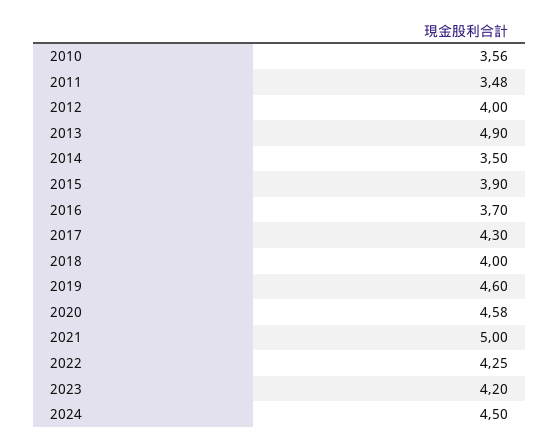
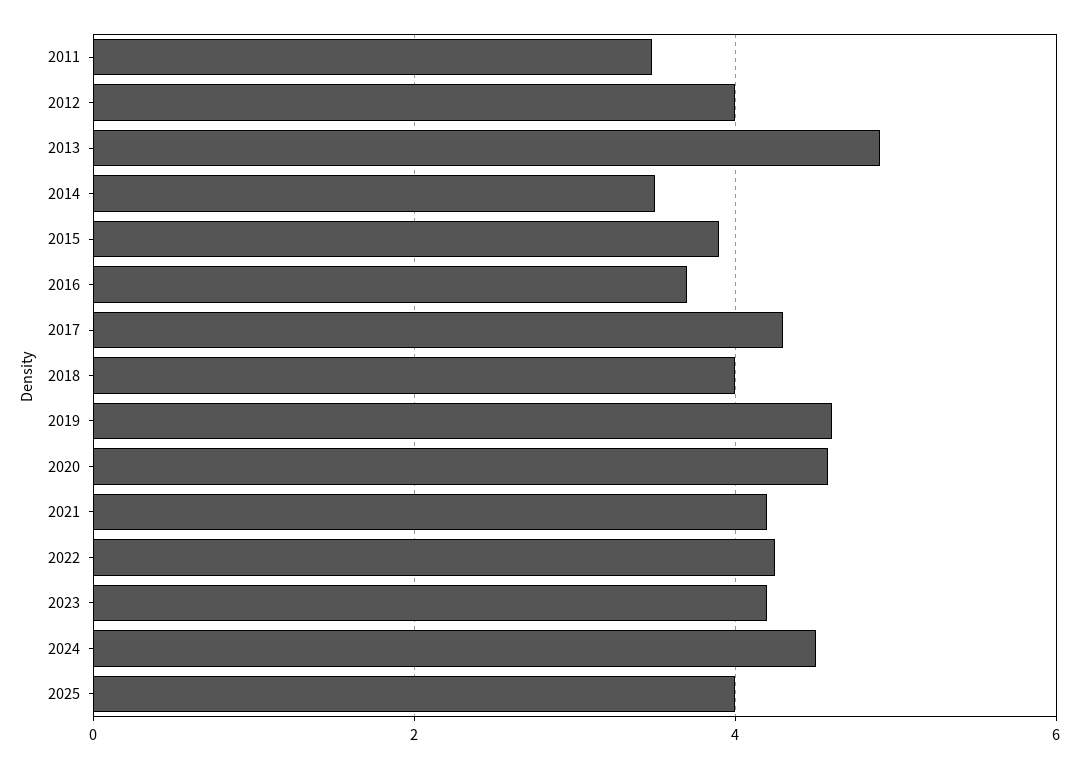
2010: 3.56 -> none
2021: 5 -> 4.2
2025: none -> 4

